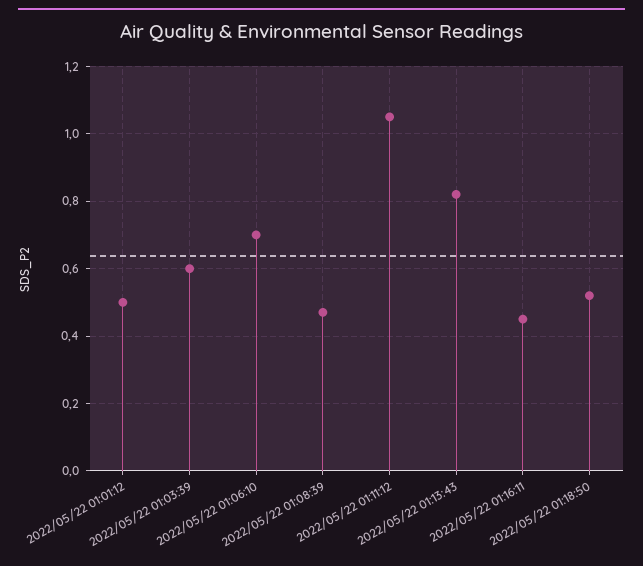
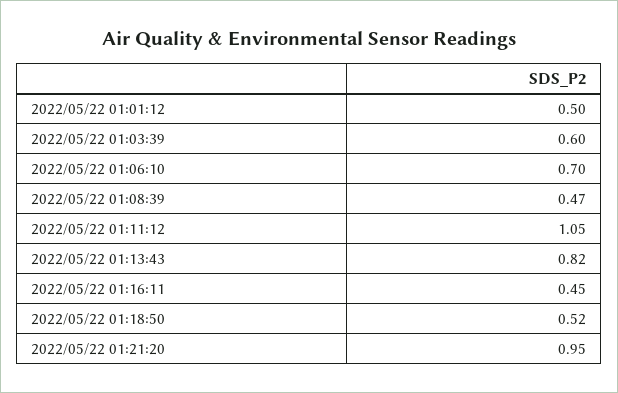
2022/05/22 01:21:20: none -> 0.95

